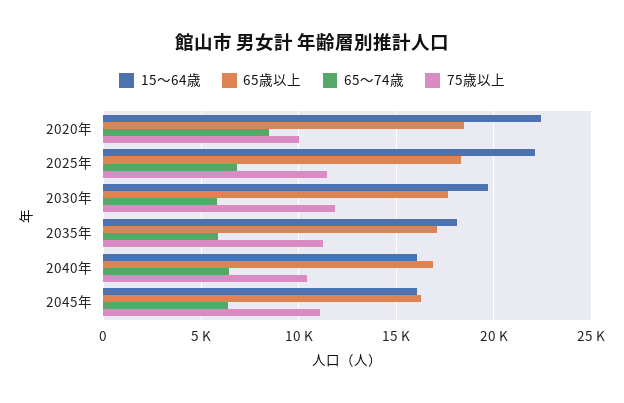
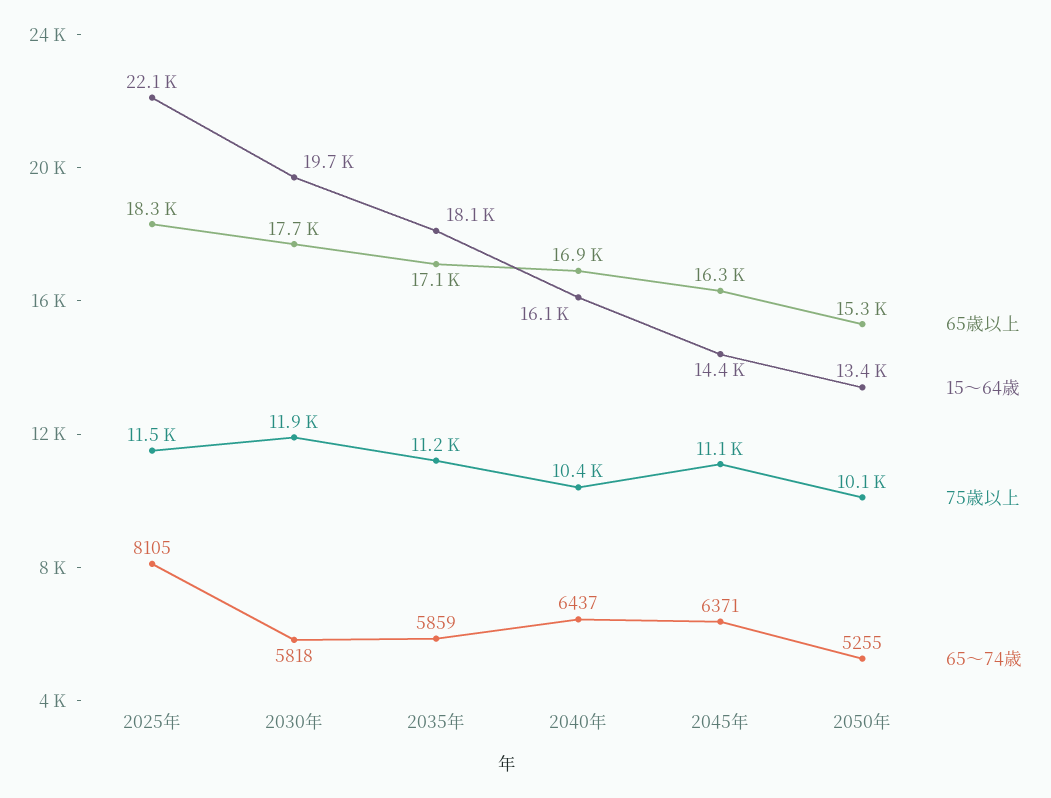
15～64歳, 2020年: 22500 -> none
65歳以上, 2020年: 18500 -> none
65～74歳, 2020年: 8500 -> none
75歳以上, 2020年: 10000 -> none
65～74歳, 2025年: 7000 -> 8105
15～64歳, 2045年: 16000 -> 14400
65歳以上, 2050年: none -> 15300
15～64歳, 2050年: none -> 13400
75歳以上, 2050年: none -> 10100
65～74歳, 2050年: none -> 5255

